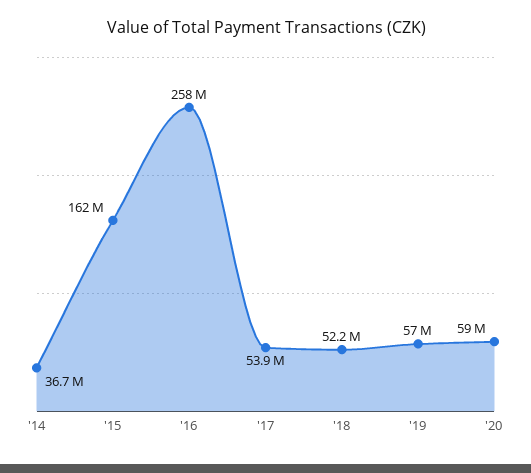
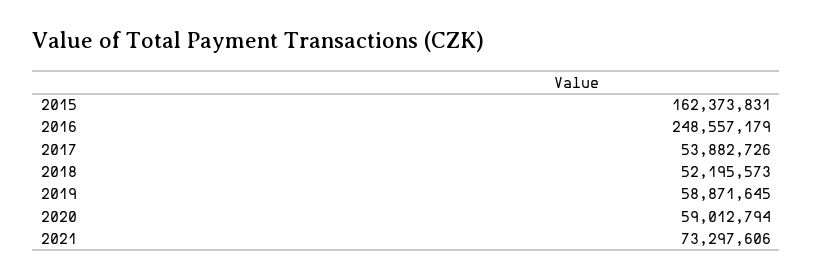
'14: 36700000 -> none
'16: 258000000 -> 248557179
'19: 57000000 -> 58871645
2021: none -> 73297606

